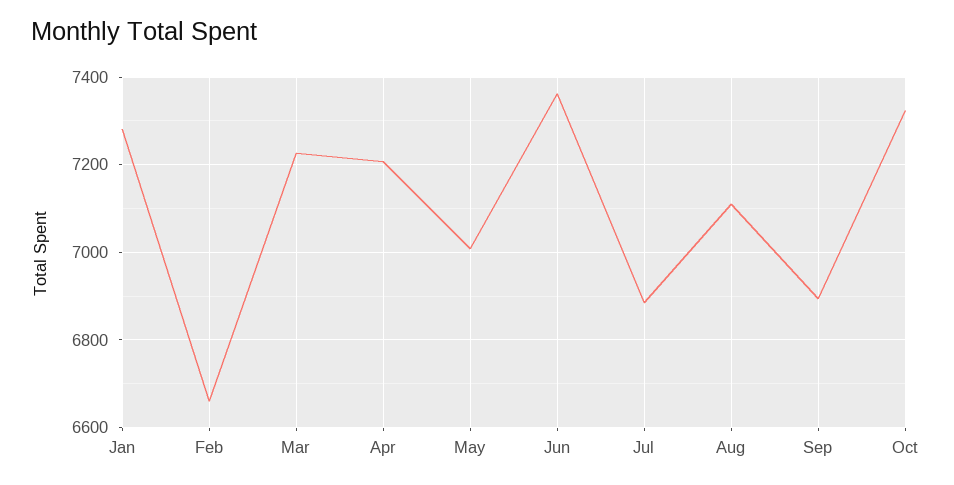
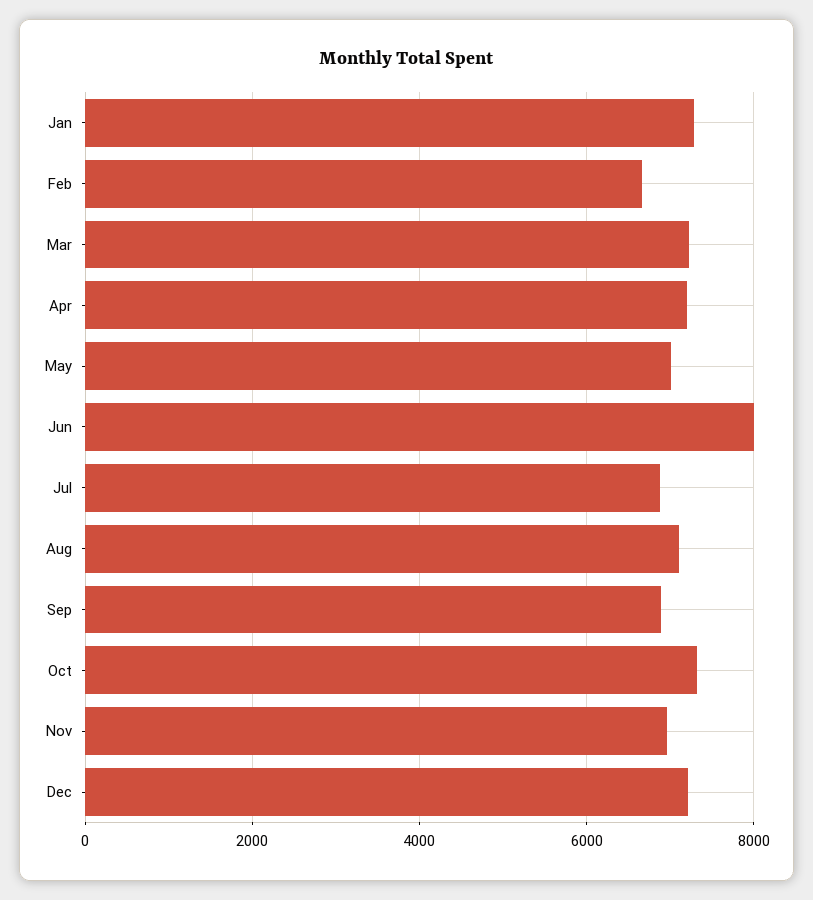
Jun: 7360 -> 8000
Nov: none -> 7000
Dec: none -> 7200

